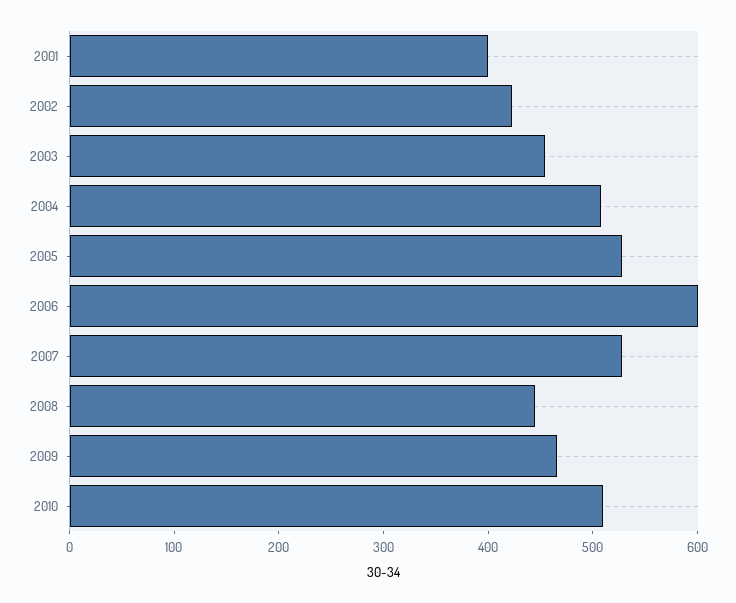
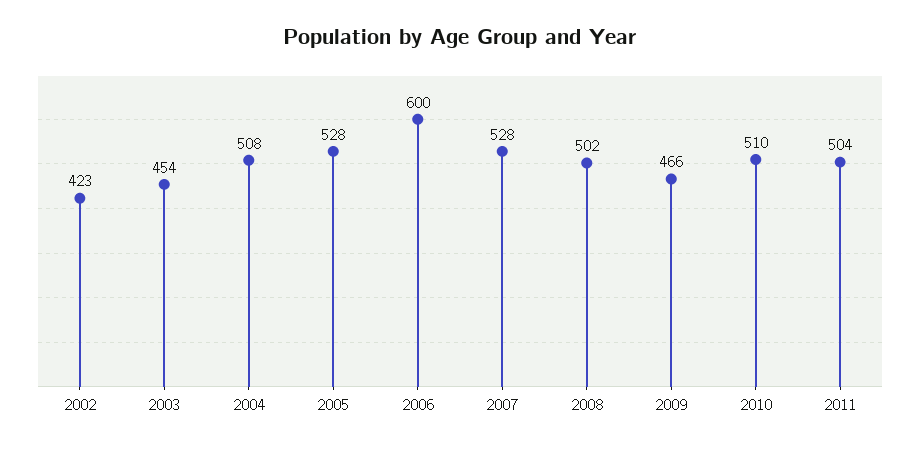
2001: 400 -> none
2008: 440 -> 502
2011: none -> 504

